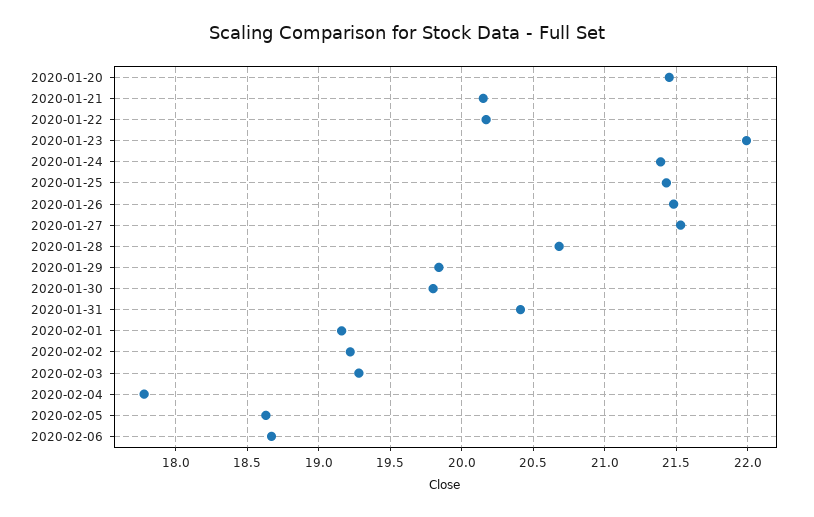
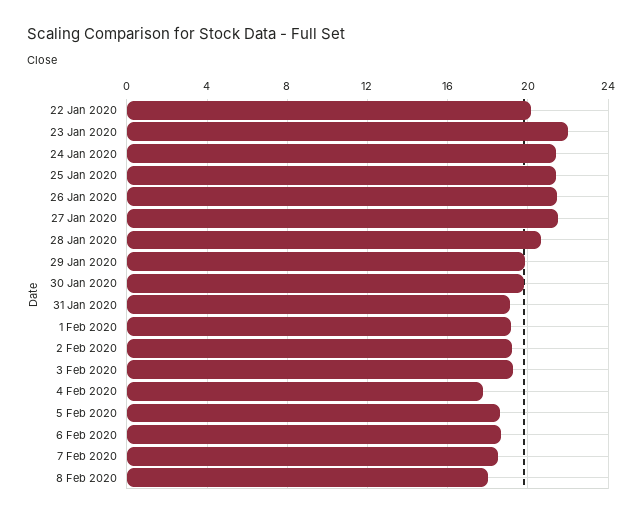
2020-01-20: 21.45 -> none
2020-01-21: 20.15 -> none
2020-01-31: 20.4 -> 19
7 Feb 2020: none -> 18.5
8 Feb 2020: none -> 18

